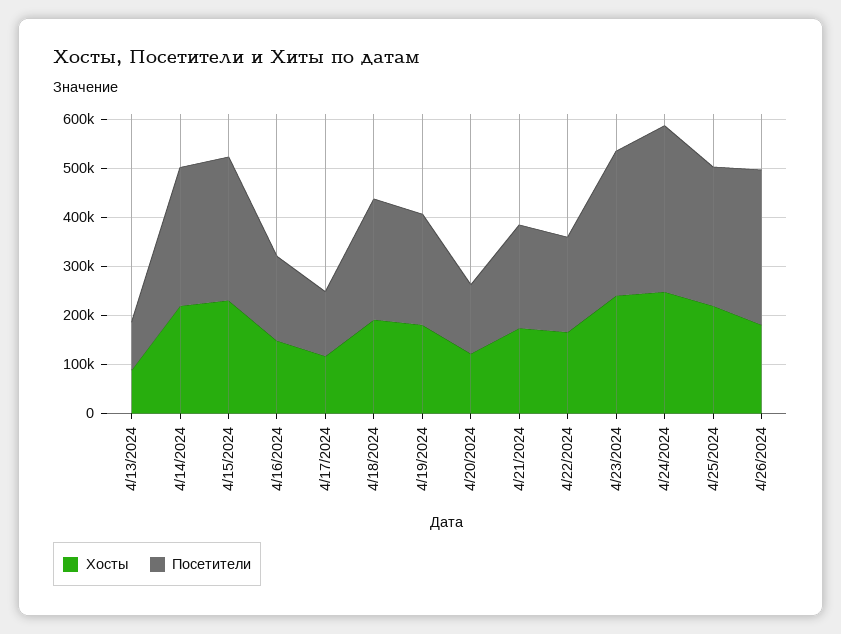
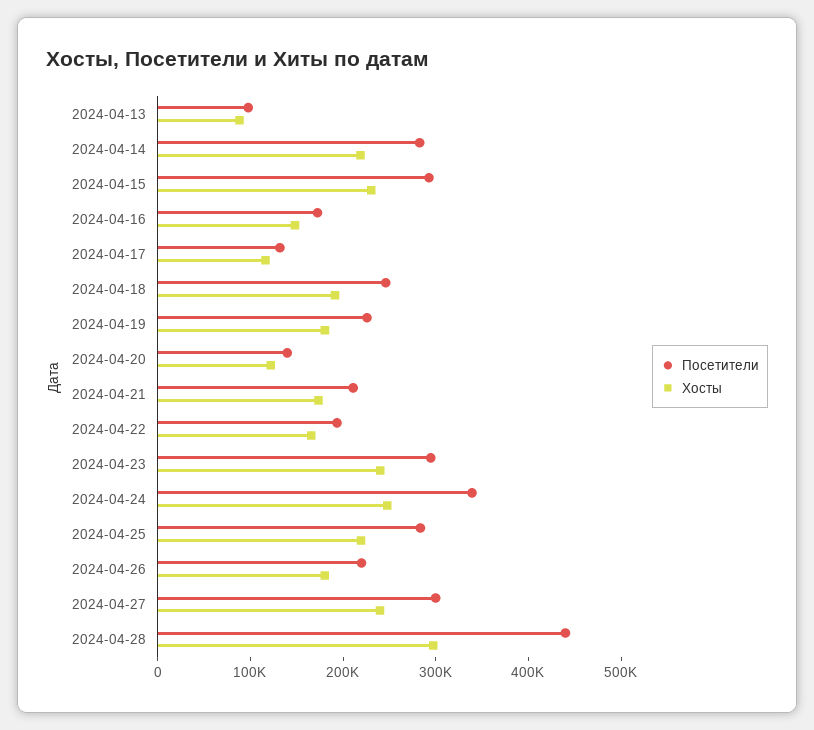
Посетители, 4/26/2024: 320000 -> 220000
Посетители, 2024-04-27: none -> 300000
Хосты, 2024-04-27: none -> 240000
Посетители, 2024-04-28: none -> 440000
Хосты, 2024-04-28: none -> 300000

